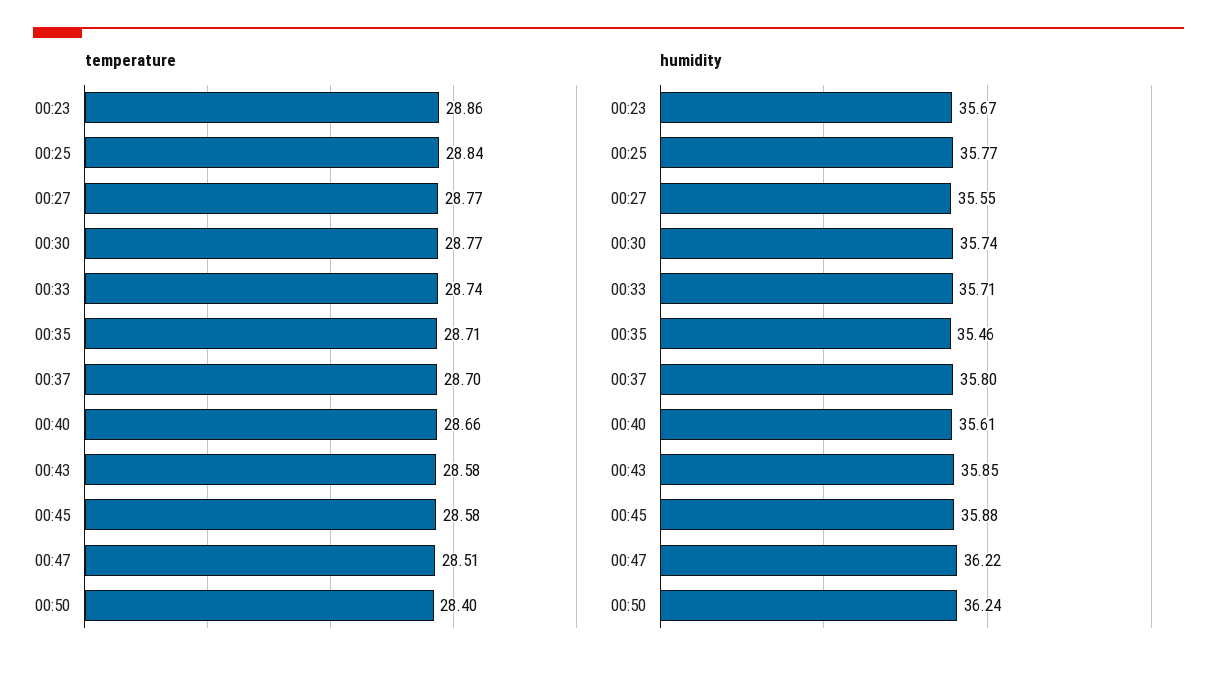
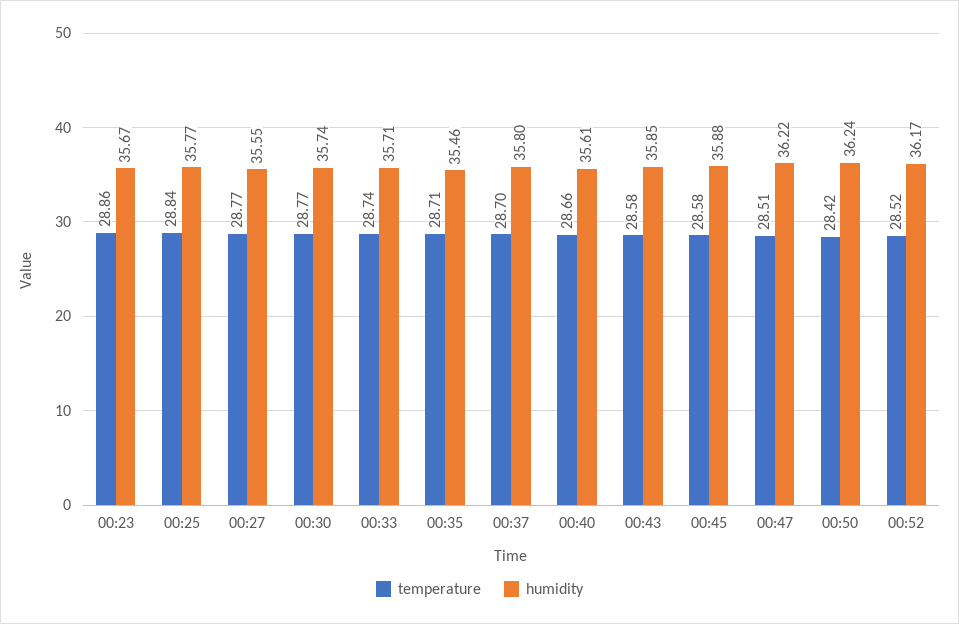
temperature, 00:50: 28.4 -> 28.42
temperature, 00:52: none -> 28.52
humidity, 00:52: none -> 36.17

